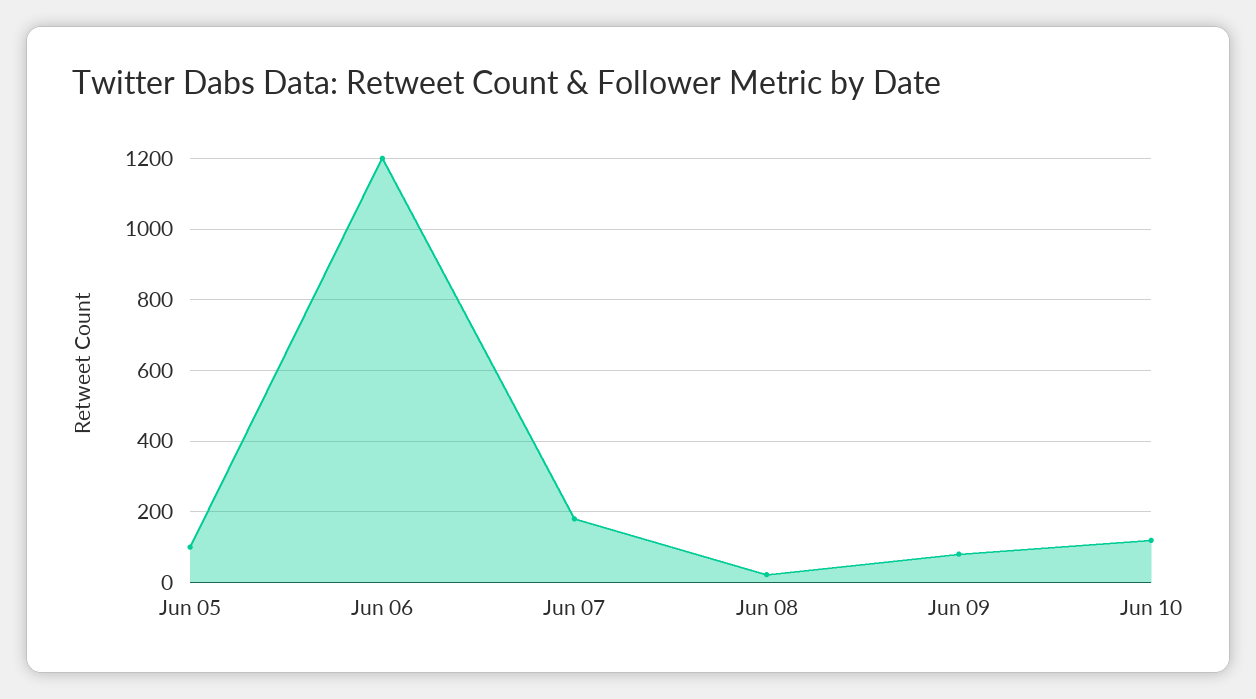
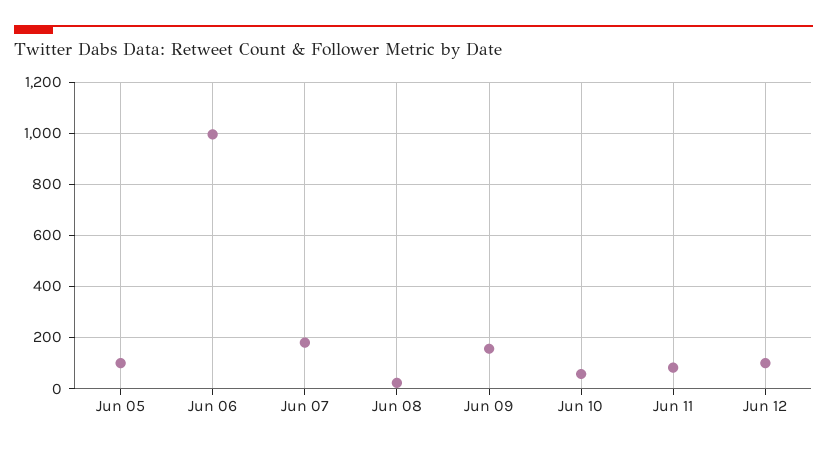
Jun 06: 1200 -> 1000
Jun 09: 80 -> 150
Jun 10: 120 -> 50
Jun 11: none -> 75
Jun 12: none -> 100

